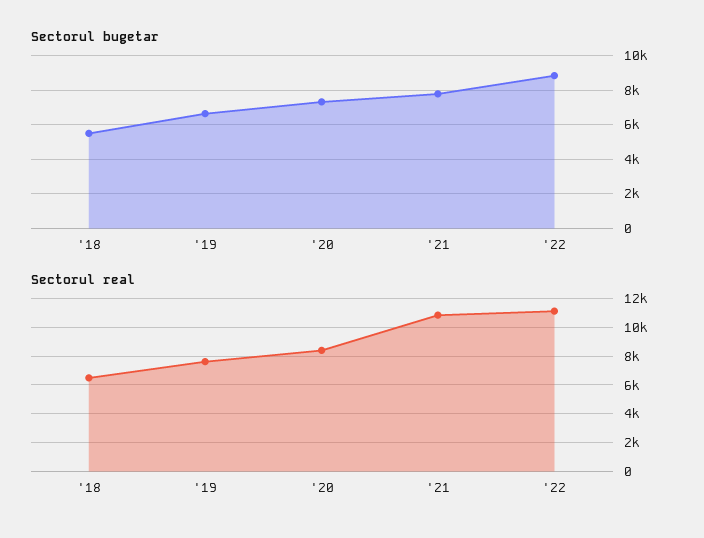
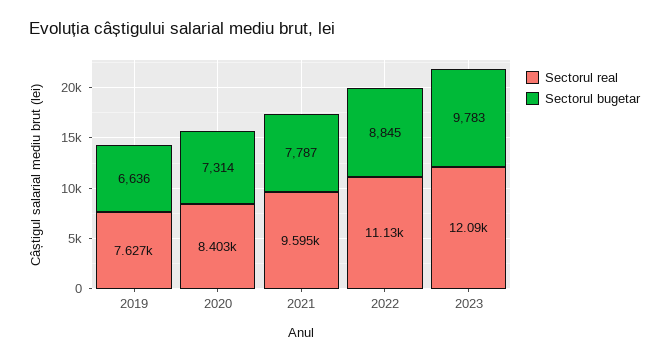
Sectorul bugetar, '18: 5500 -> none
Sectorul real, '18: 6500 -> none
Sectorul real, '21: 11000 -> 9595
Sectorul real, 2023: none -> 12090
Sectorul bugetar, 2023: none -> 9783

